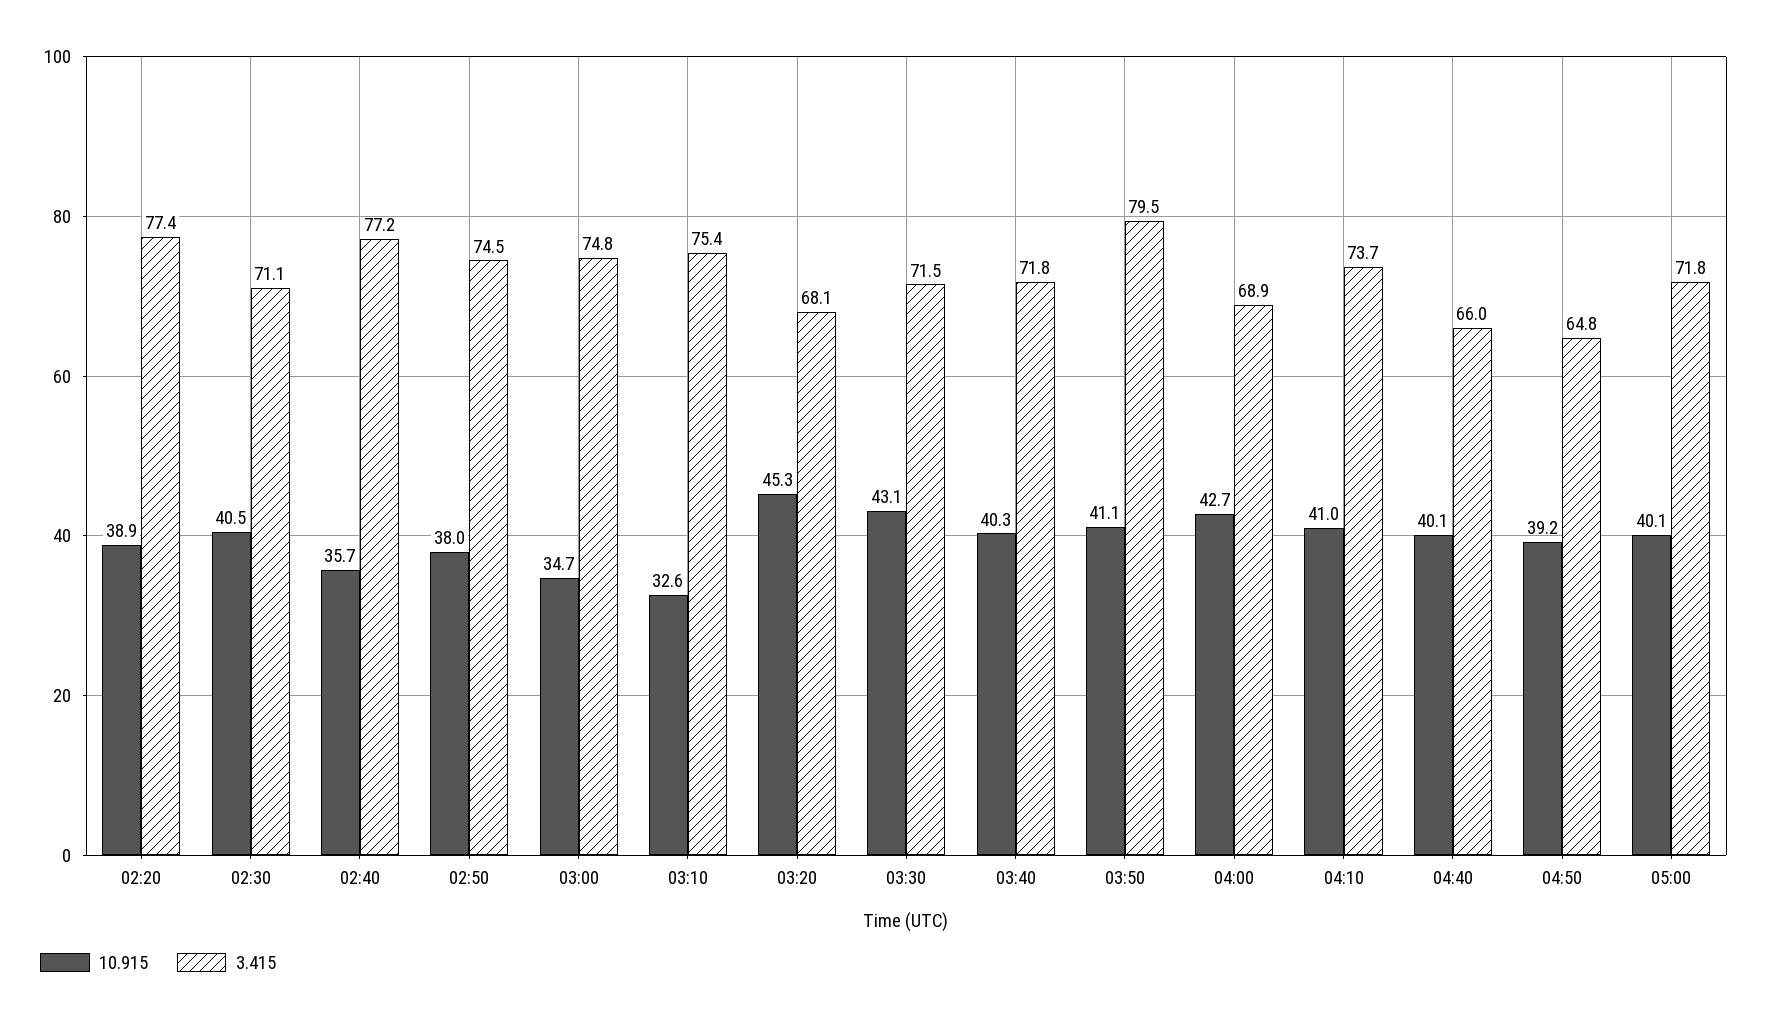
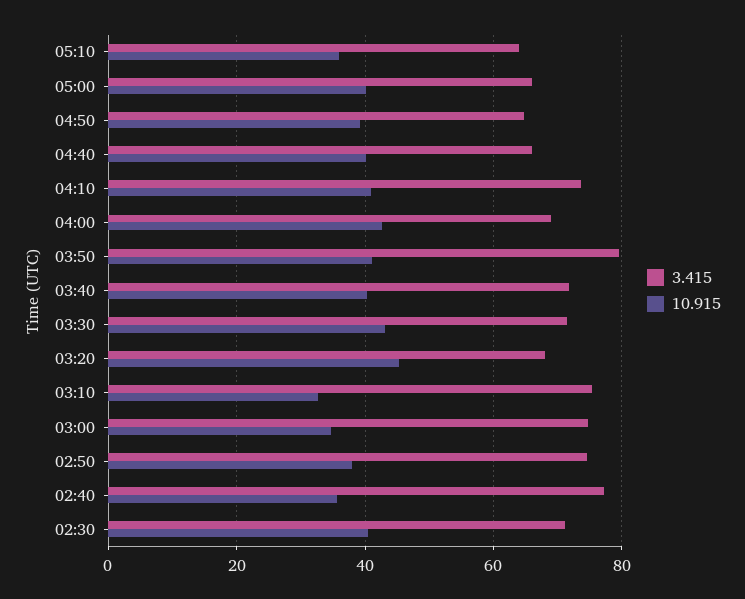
10.915, 02:20: 38.9 -> none
3.415, 02:20: 77.4 -> none
3.415, 05:00: 71.8 -> 66
3.415, 05:10: none -> 64
10.915, 05:10: none -> 36

